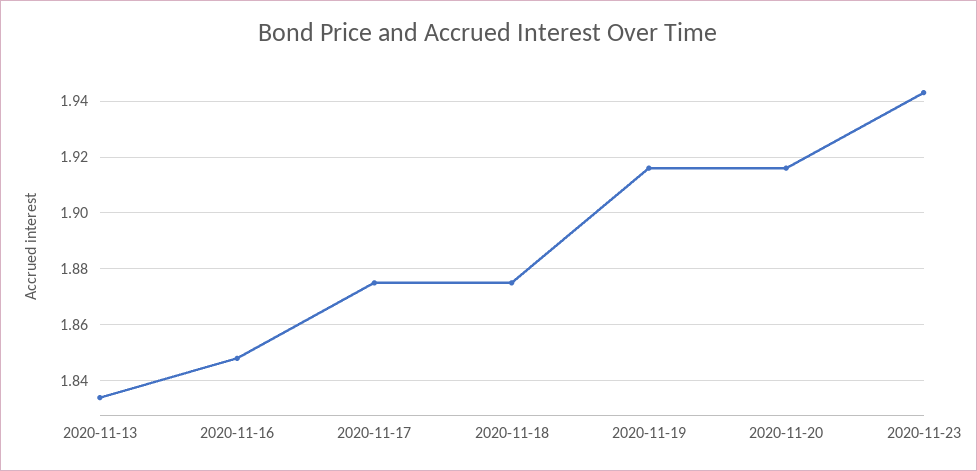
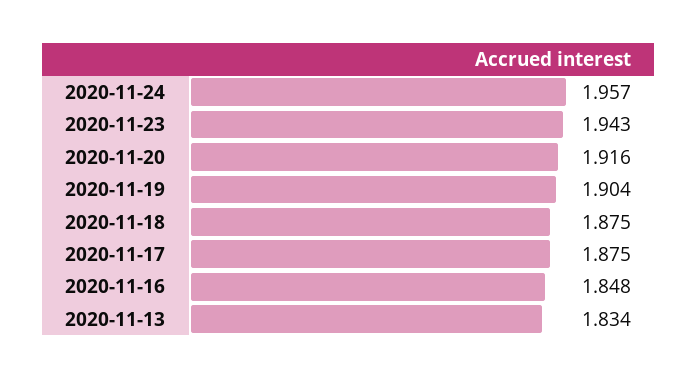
2020-11-19: 1.915 -> 1.904
2020-11-24: none -> 1.957

